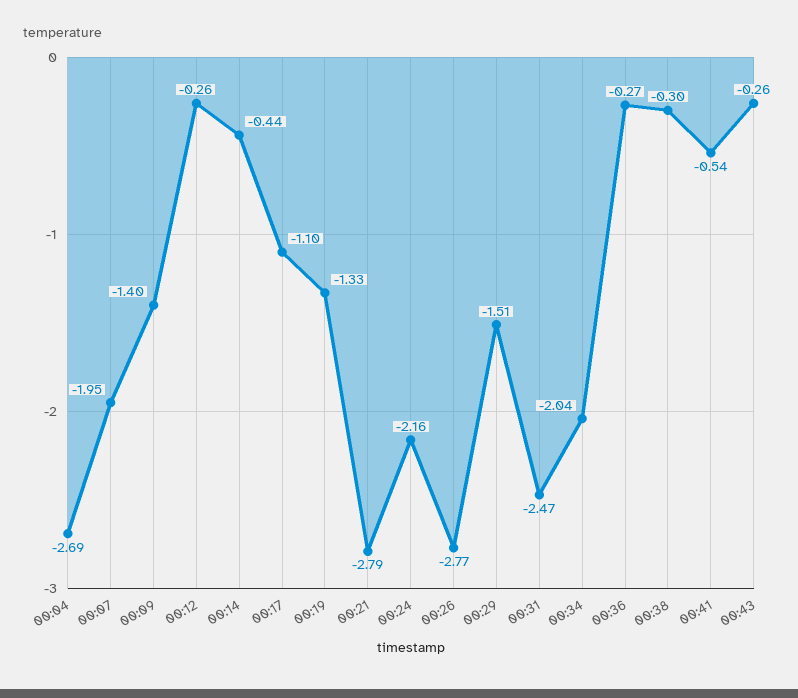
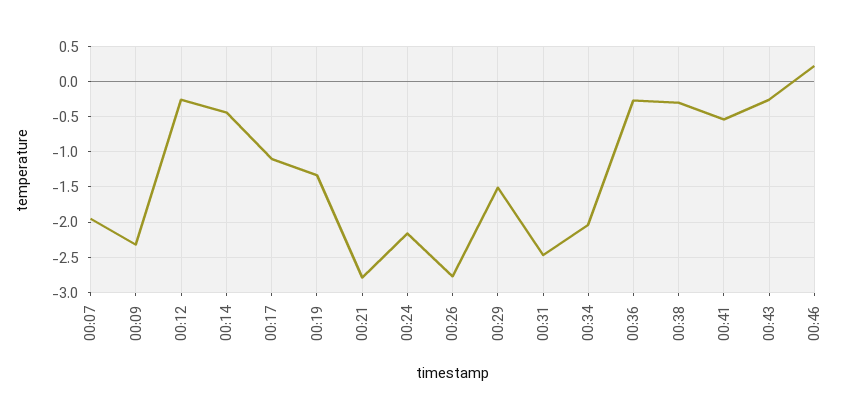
00:04: -2.69 -> none
00:09: -1.4 -> -2.3
00:46: none -> 0.2

